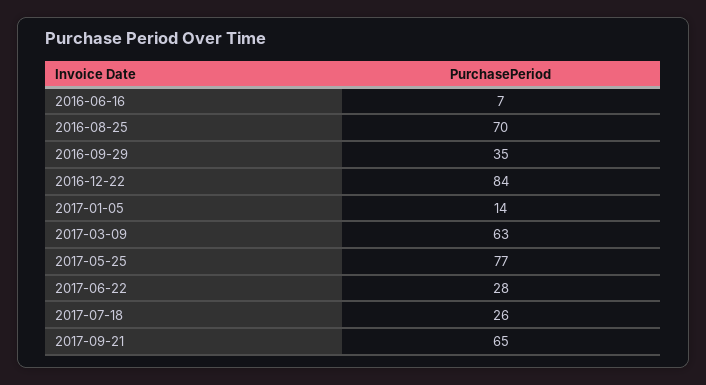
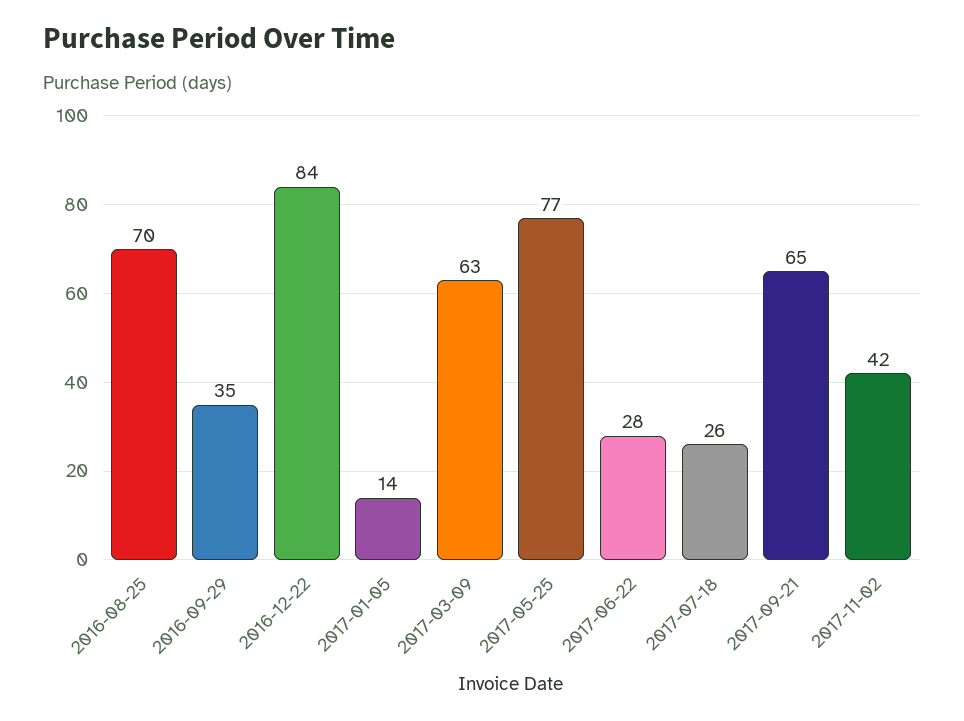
2016-06-16: 7 -> none
2017-11-02: none -> 42

